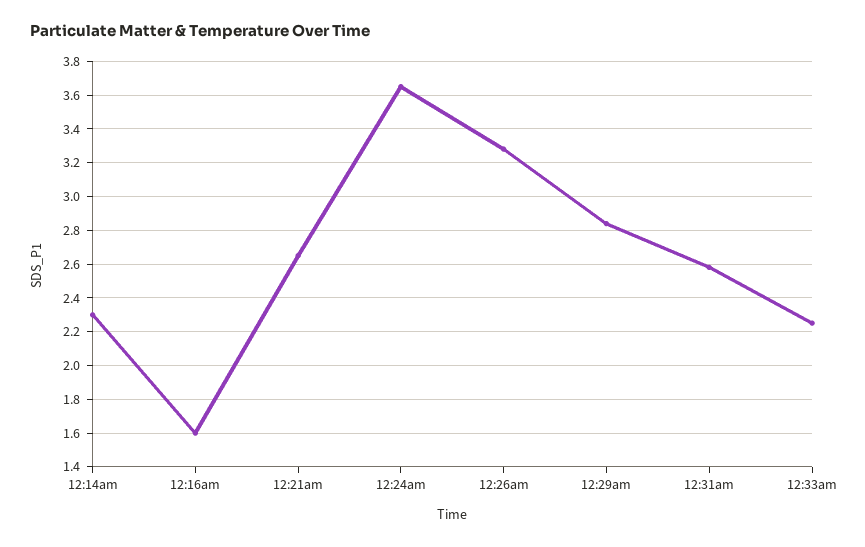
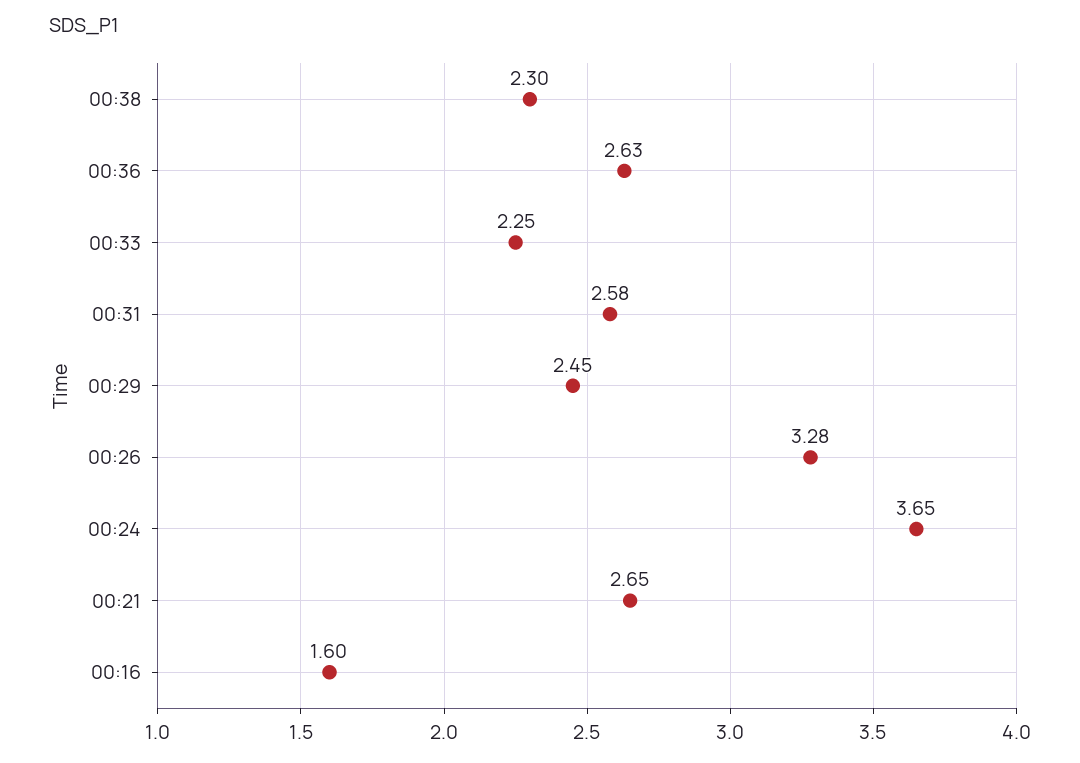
12:14am: 2.3 -> none
12:29am: 2.85 -> 2.45
00:38: none -> 2.3
00:36: none -> 2.63

